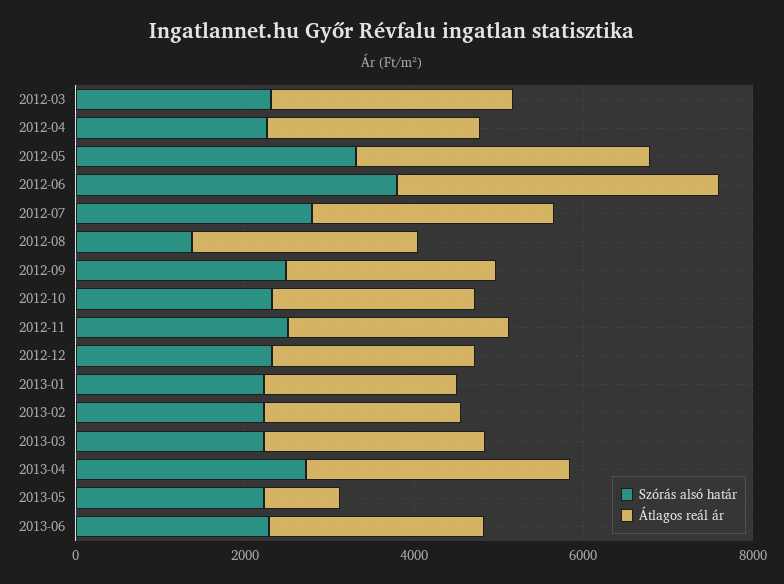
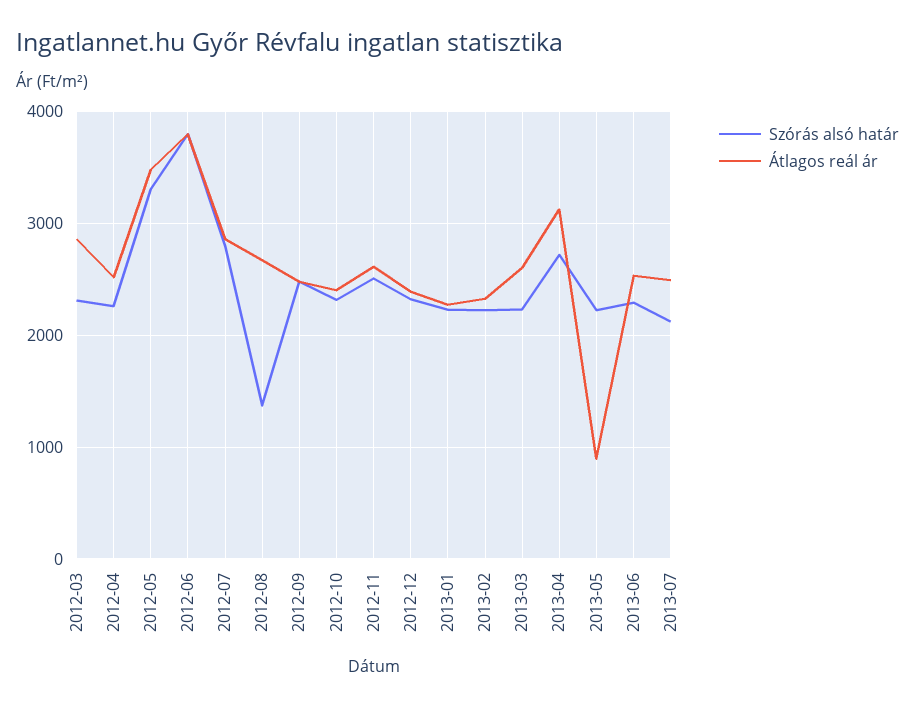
Szórás alsó határ, 2013-07: none -> 2100
Átlagos reál ár, 2013-07: none -> 2500

